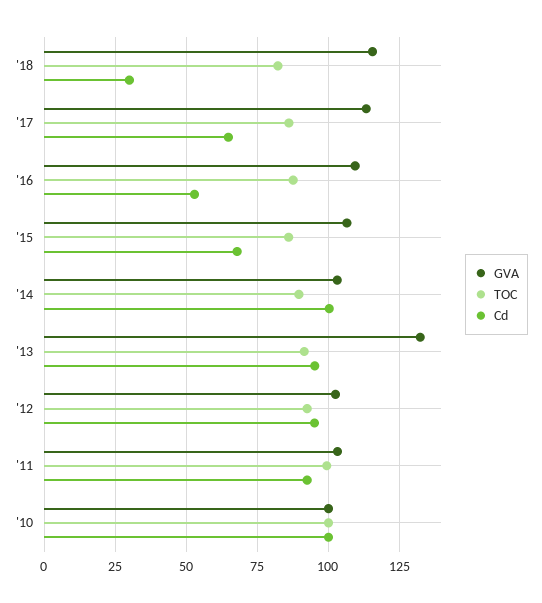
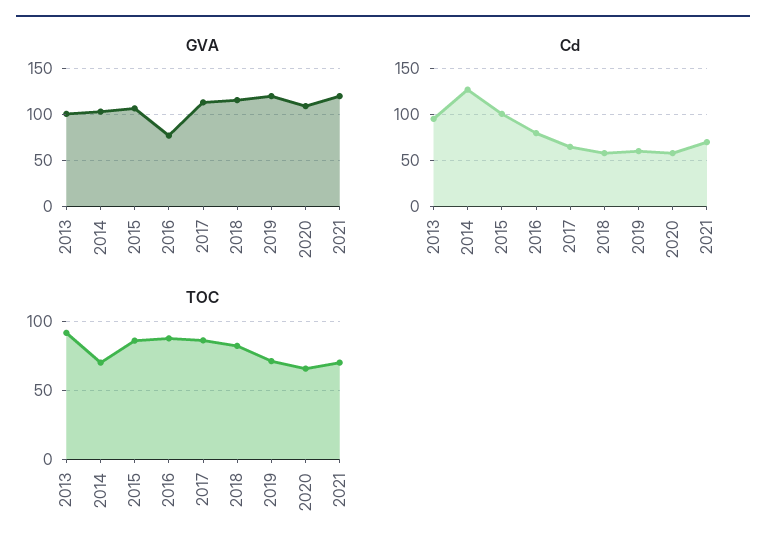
Cd, '18: 30 -> 60
GVA, '16: 110 -> 80
Cd, '16: 52.5 -> 80
Cd, '15: 67.5 -> 100
TOC, '14: 90 -> 70
Cd, '14: 100 -> 130
GVA, '13: 132.5 -> 100
GVA, '12: 102.5 -> none
TOC, '12: 92.5 -> none
Cd, '12: 95 -> none
GVA, '11: 102.5 -> none
TOC, '11: 100 -> none
Cd, '11: 92.5 -> none
GVA, '10: 100 -> none
TOC, '10: 100 -> none
Cd, '10: 100 -> none
GVA, 2019: none -> 120
GVA, 2020: none -> 110
GVA, 2021: none -> 120
Cd, 2019: none -> 60
Cd, 2020: none -> 60
Cd, 2021: none -> 70
TOC, 2019: none -> 70
TOC, 2020: none -> 65
TOC, 2021: none -> 70

